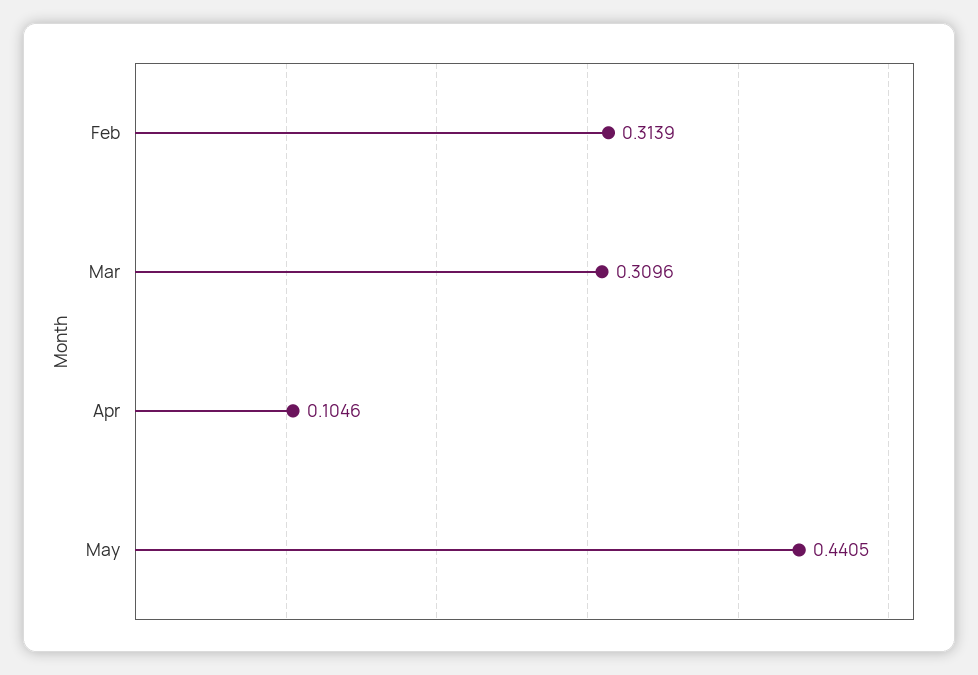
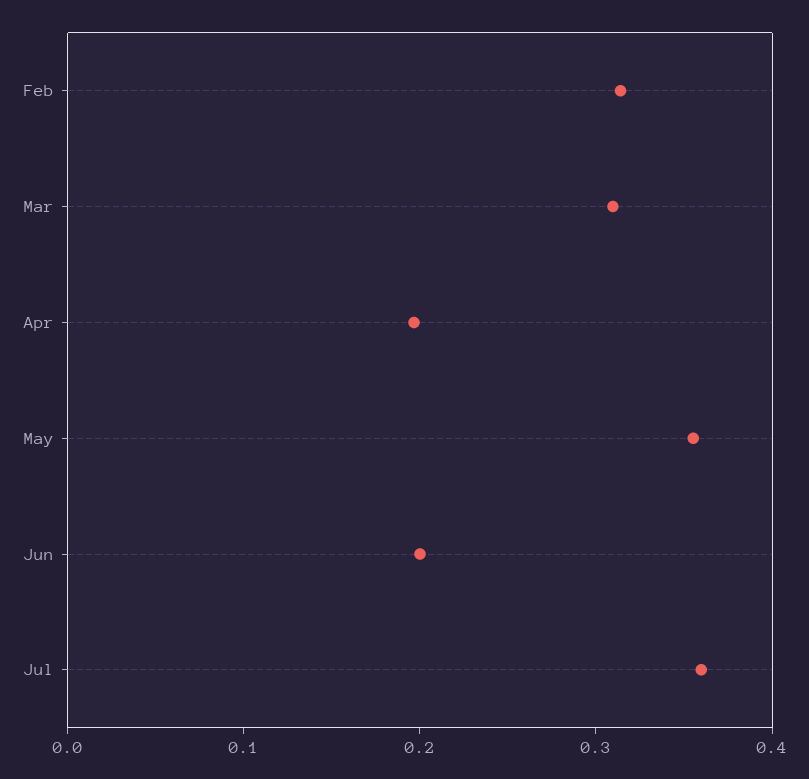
Apr: 0.1046 -> 0.2
May: 0.4405 -> 0.36
Jun: none -> 0.2
Jul: none -> 0.36

